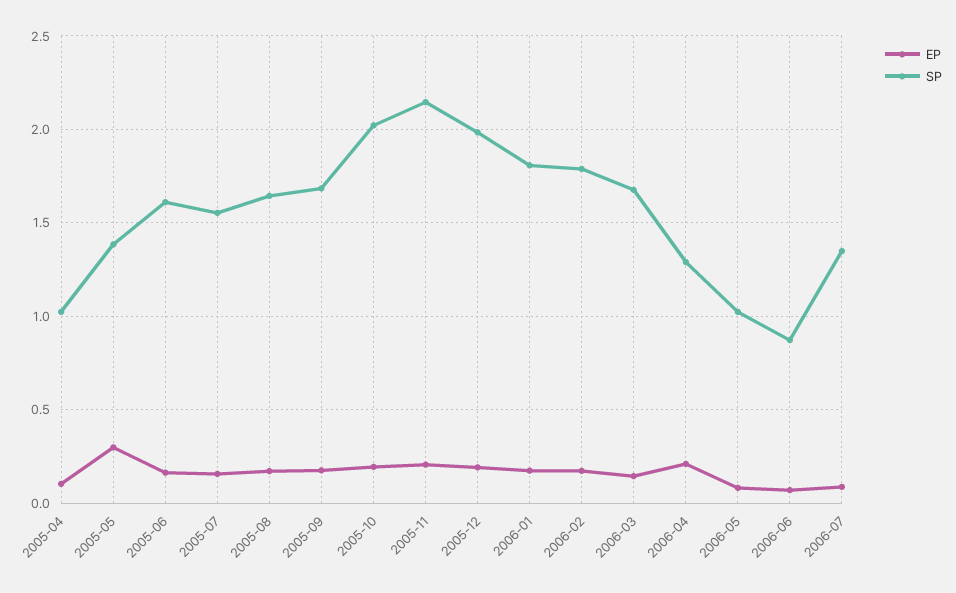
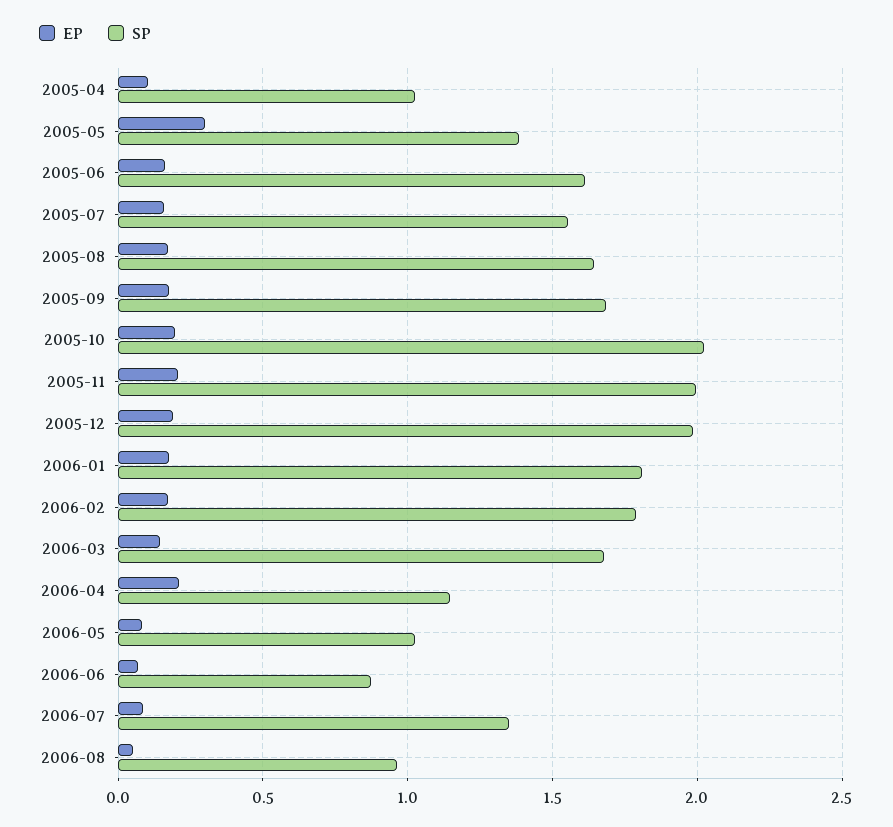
SP, 2005-11: 2.15 -> 2
SP, 2006-04: 1.3 -> 1.15
EP, 2006-08: none -> 0.05
SP, 2006-08: none -> 0.95

